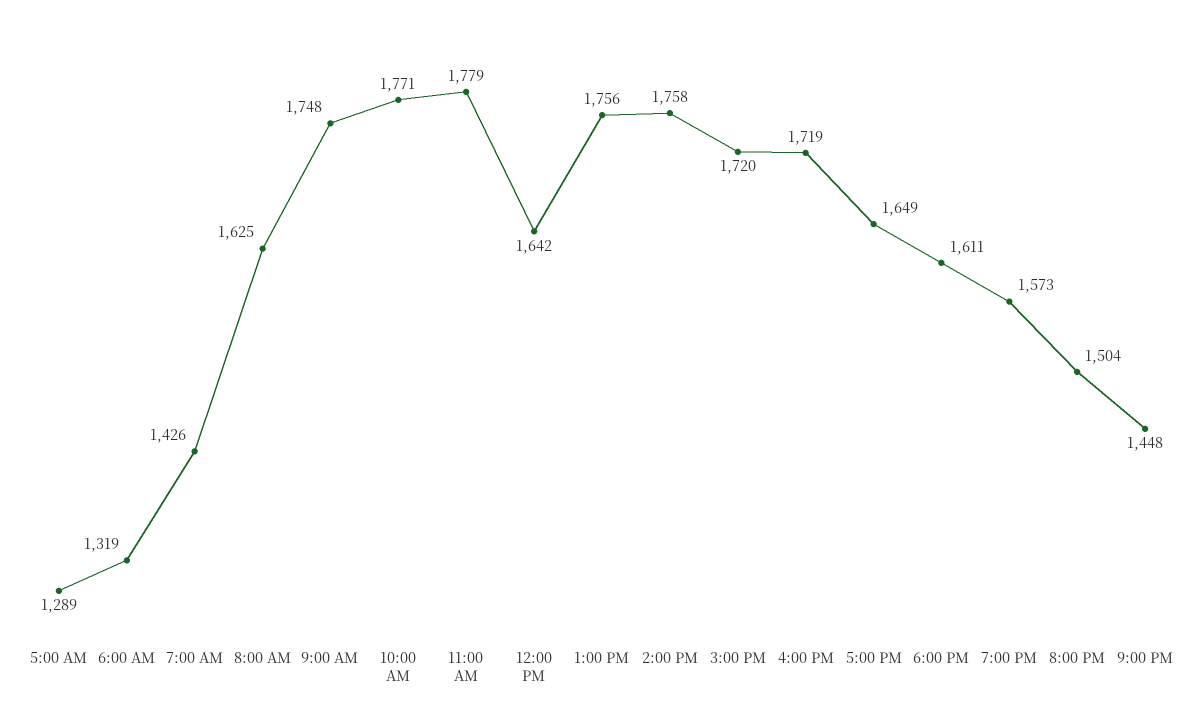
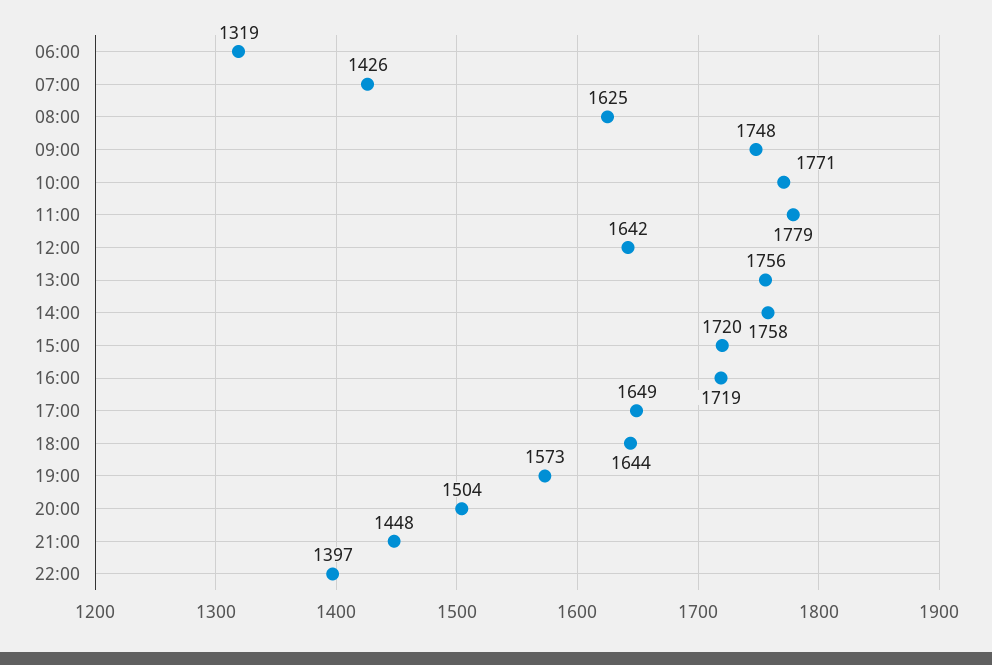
5:00 AM: 1289 -> none
6:00 PM: 1611 -> 1644
22:00: none -> 1397

